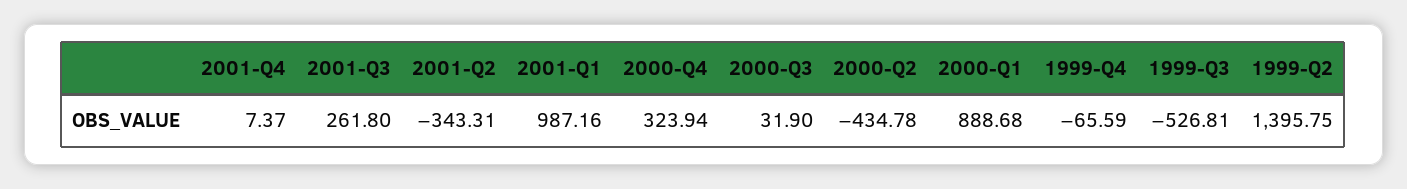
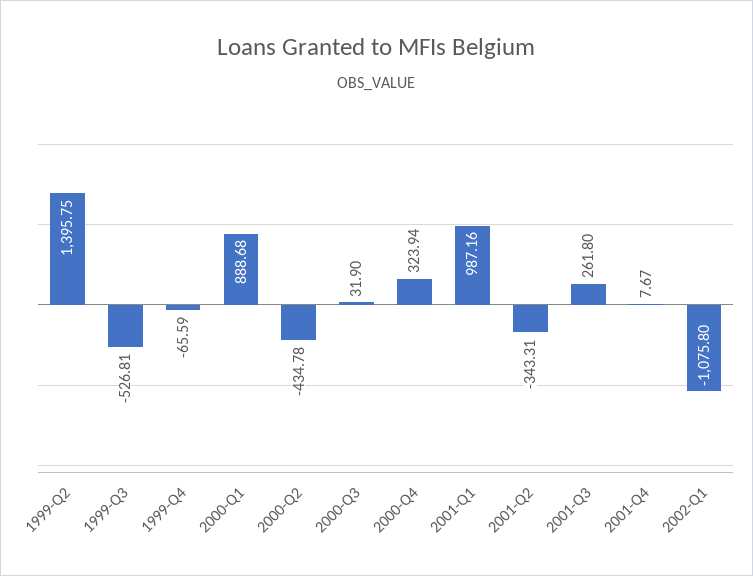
2001-Q4: 7.37 -> 7.67
2002-Q1: none -> -1075.8

